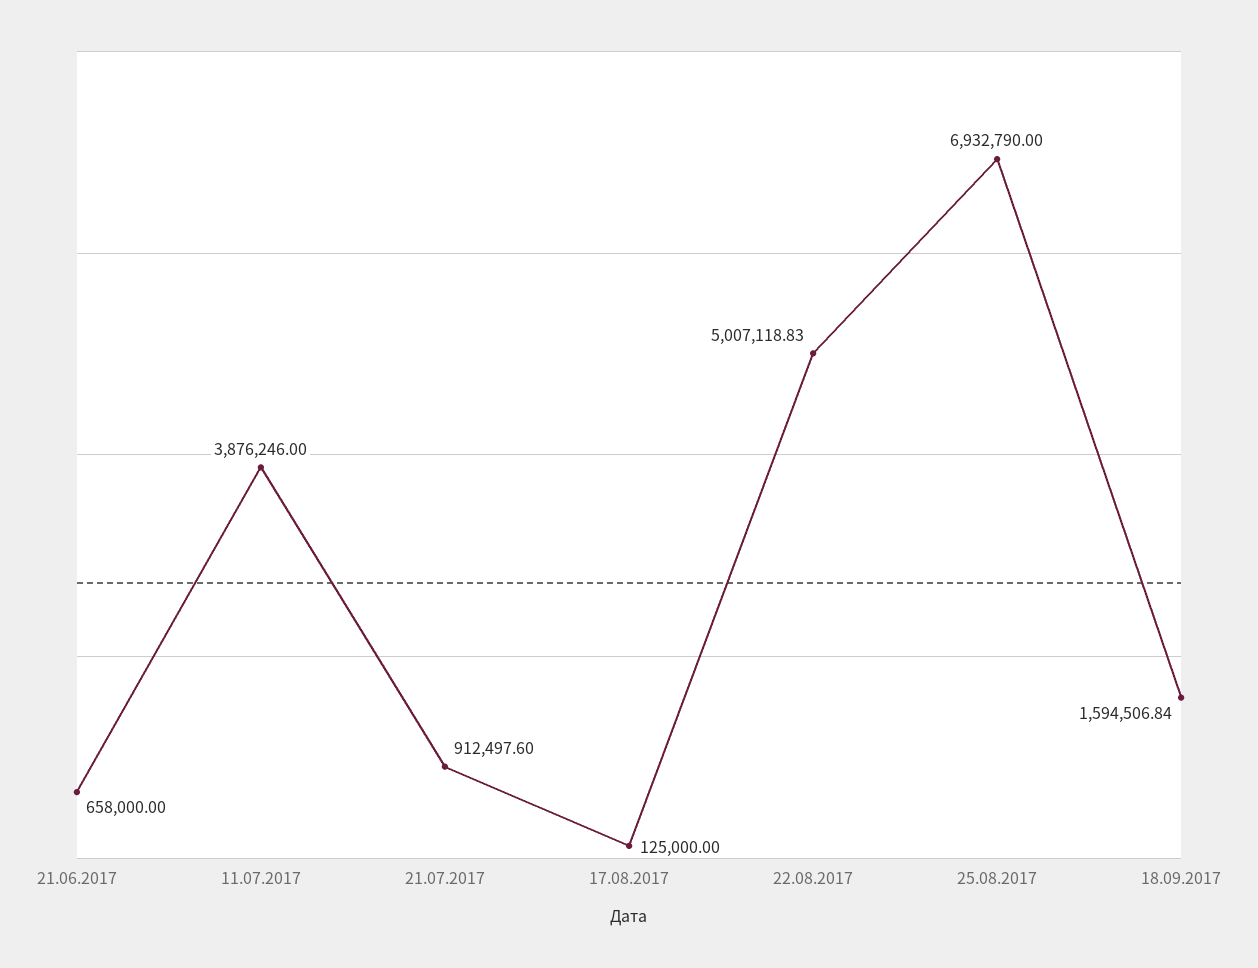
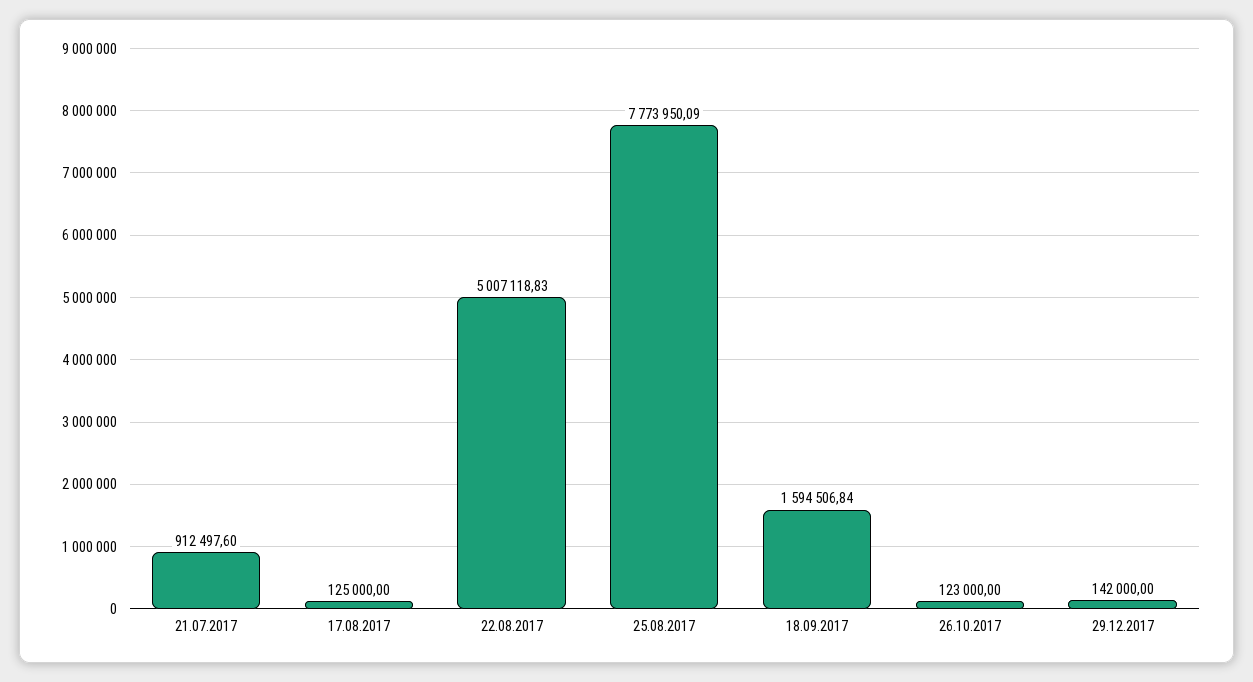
21.06.2017: 658000 -> none
11.07.2017: 3876246 -> none
25.08.2017: 6932790 -> 7773950.09
26.10.2017: none -> 123000
29.12.2017: none -> 142000

